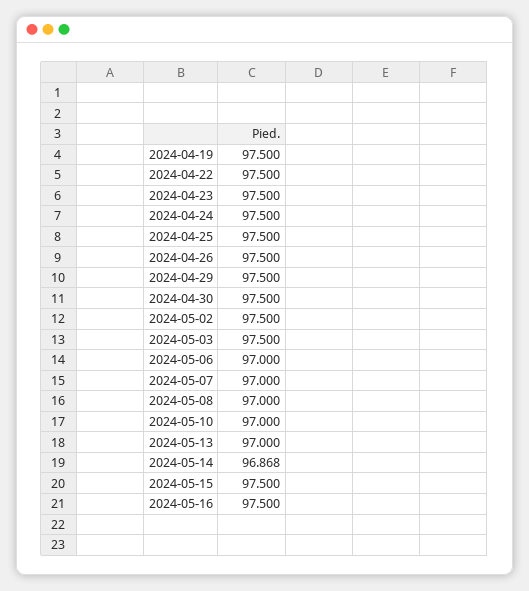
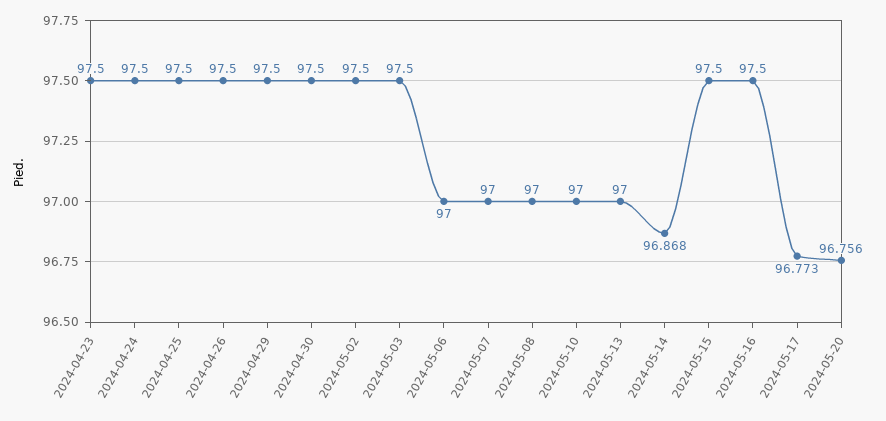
2024-04-19: 97.5 -> none
2024-04-22: 97.5 -> none
2024-05-17: none -> 96.773
2024-05-20: none -> 96.756

